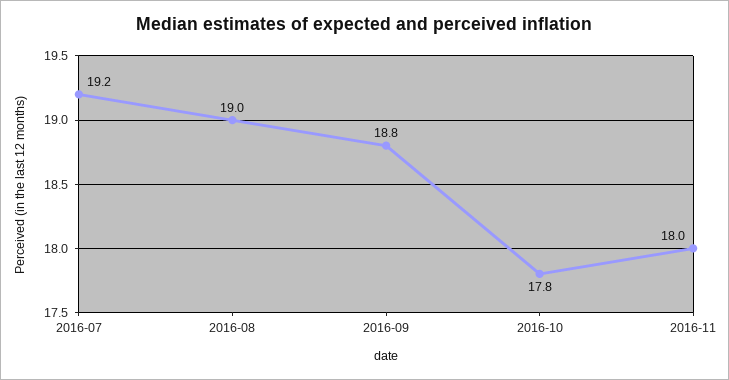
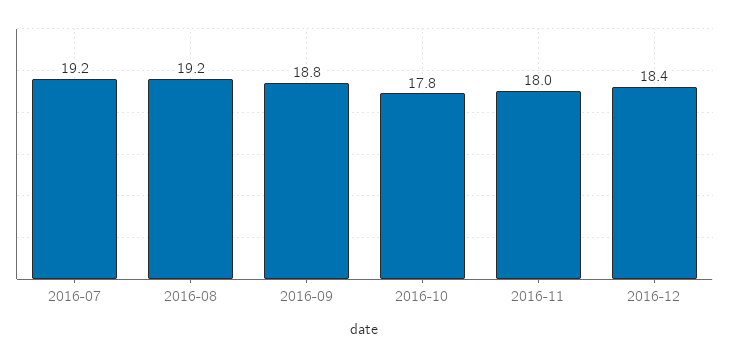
2016-08: 19 -> 19.2
2016-12: none -> 18.4

